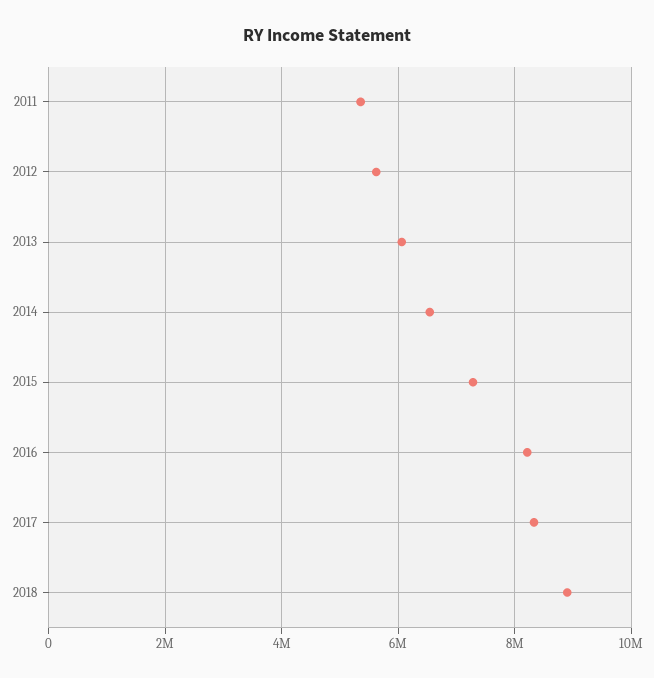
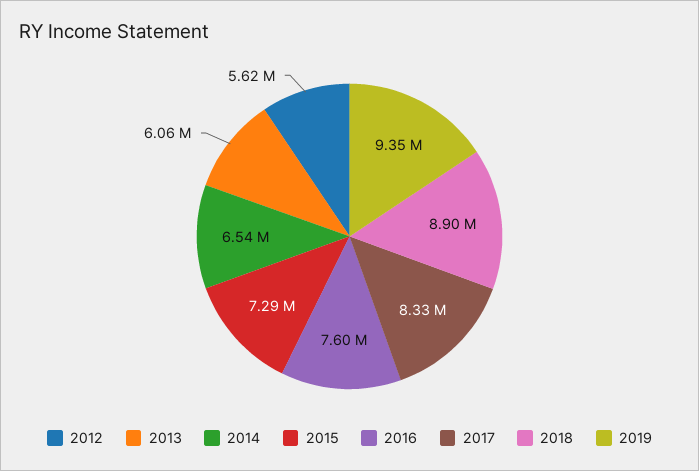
2011: 5400000 -> none
2016: 8200000 -> 7600000
2019: none -> 9350000

